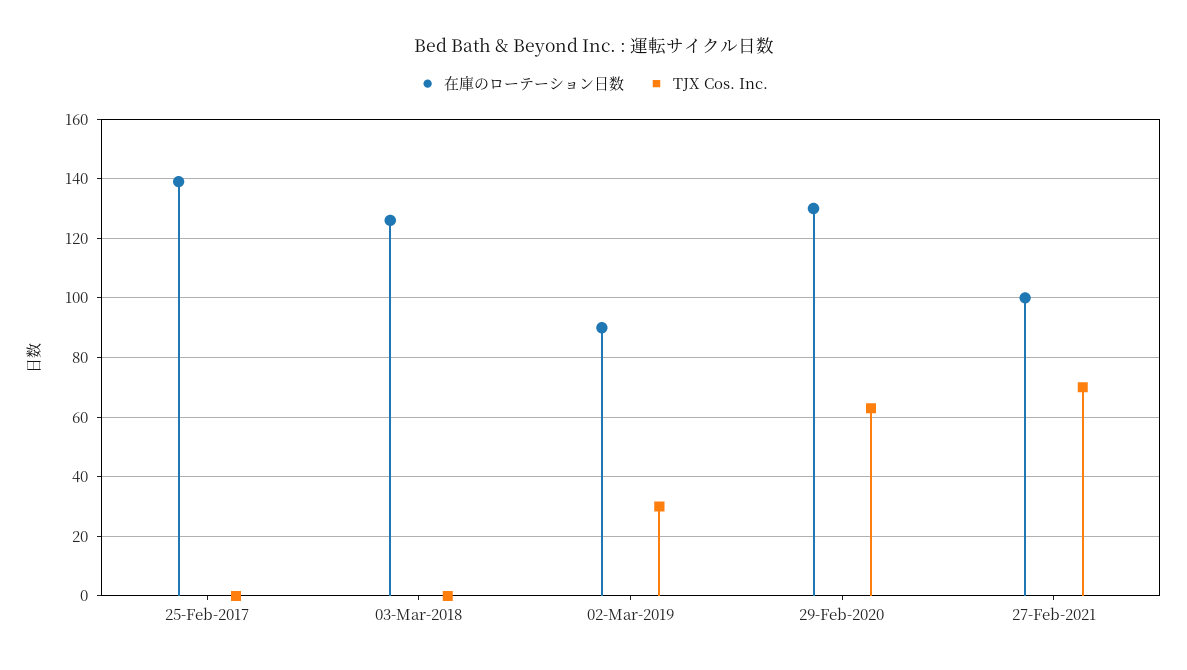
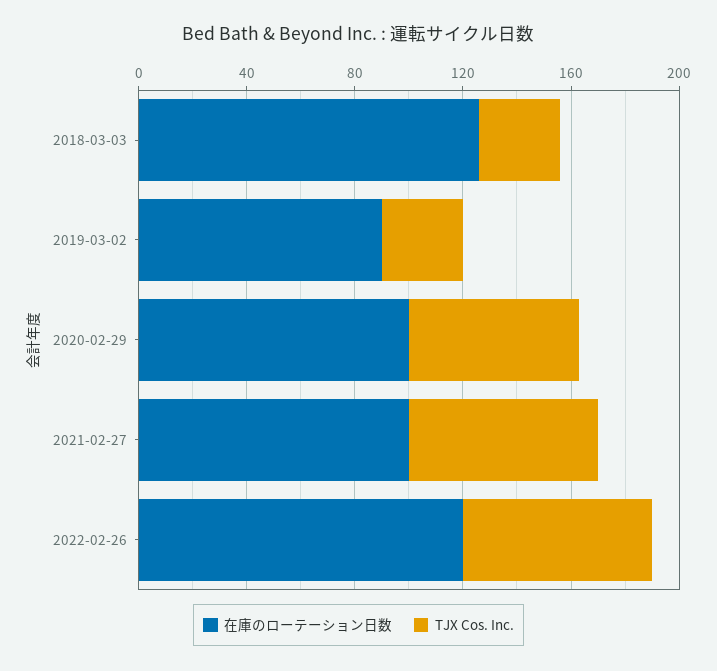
在庫のローテーション日数, 25-Feb-2017: 140 -> none
TJX Cos. Inc., 25-Feb-2017: 0 -> none
TJX Cos. Inc., 03-Mar-2018: 0 -> 30
在庫のローテーション日数, 29-Feb-2020: 130 -> 100
在庫のローテーション日数, 2022-02-26: none -> 120
TJX Cos. Inc., 2022-02-26: none -> 70

